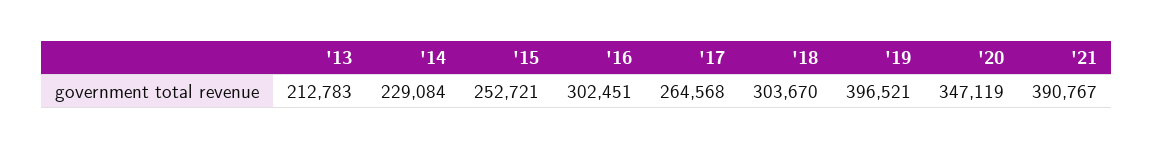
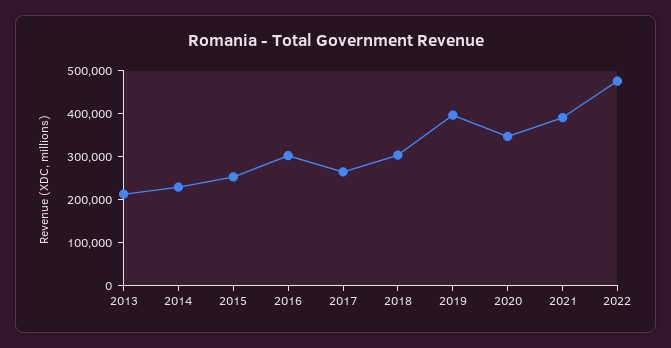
2022: none -> 480000

